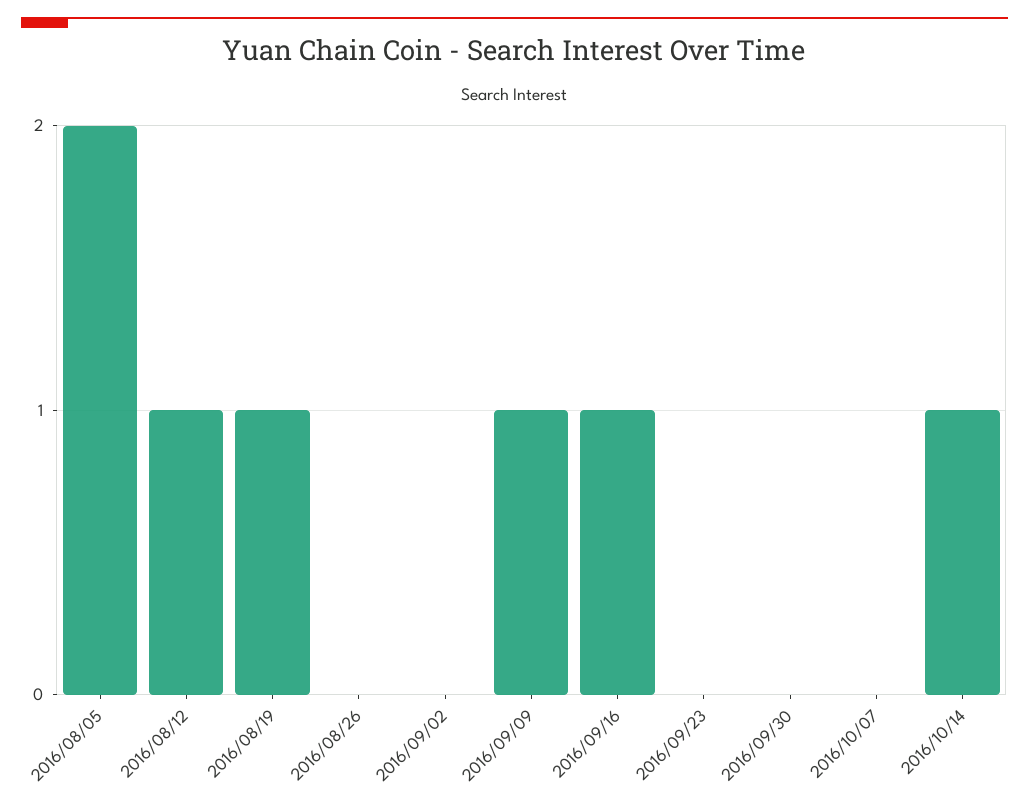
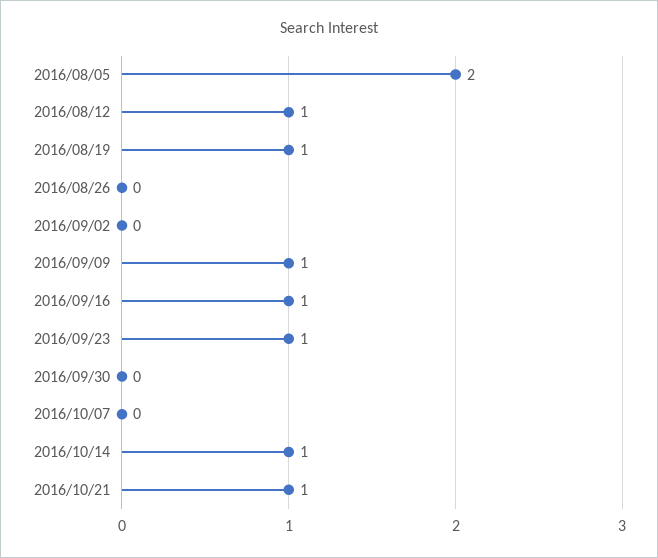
2016/09/23: 0 -> 1
2016/10/21: none -> 1

